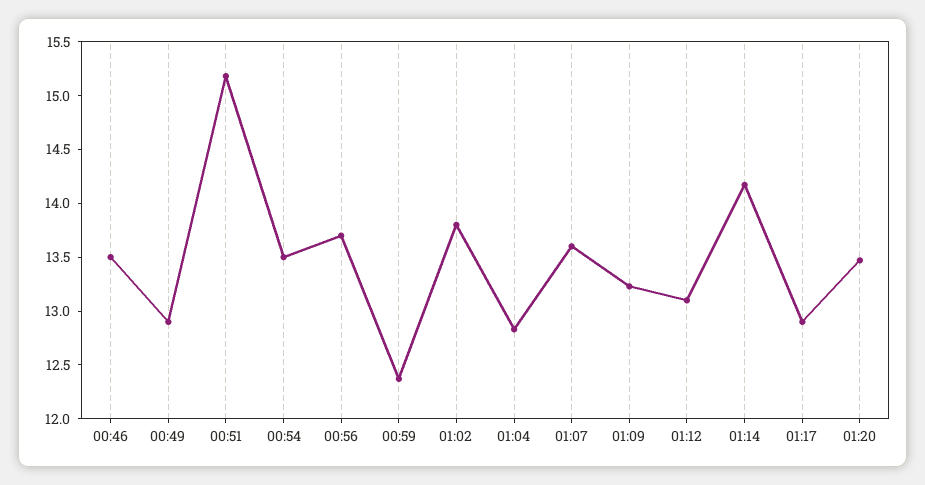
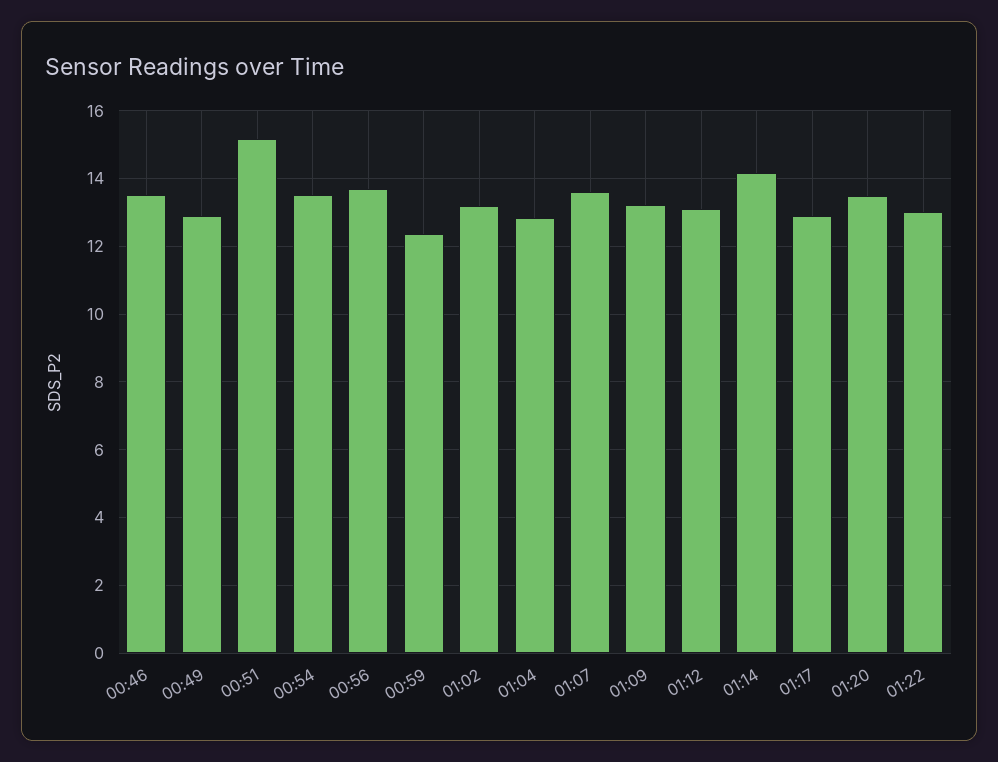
01:02: 13.8 -> 13.2
01:22: none -> 13

